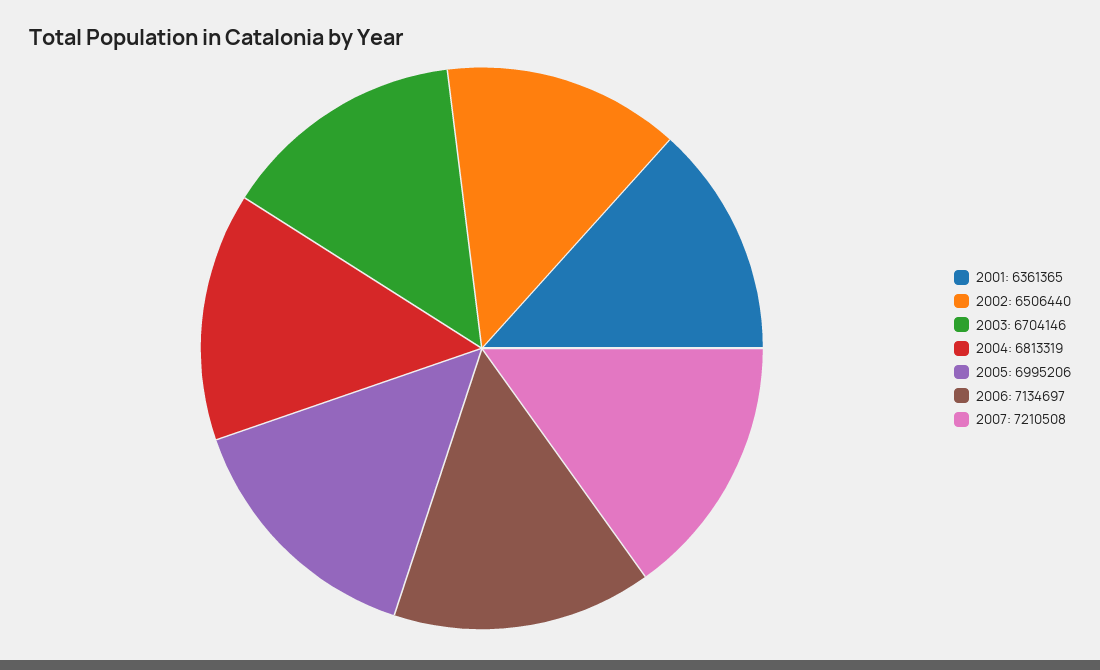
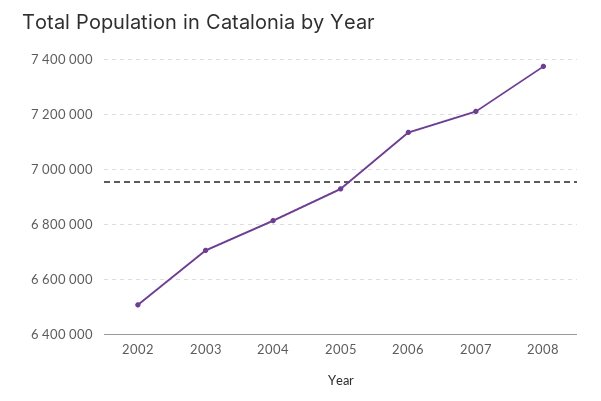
2001: 6361365 -> none
2005: 6995206 -> 6925000
2008: none -> 7375000

